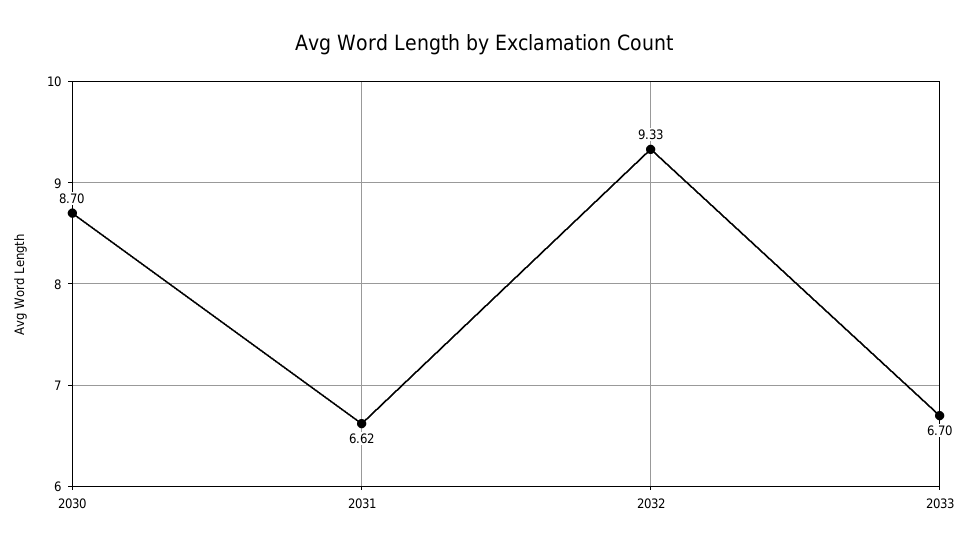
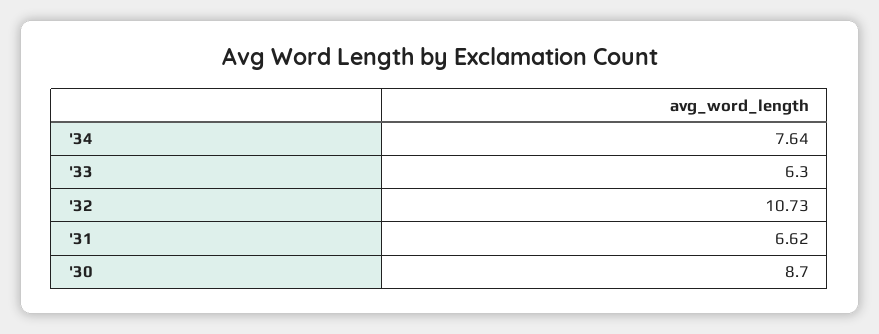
2032: 9.33 -> 10.73
2033: 6.7 -> 6.3
'34: none -> 7.64

